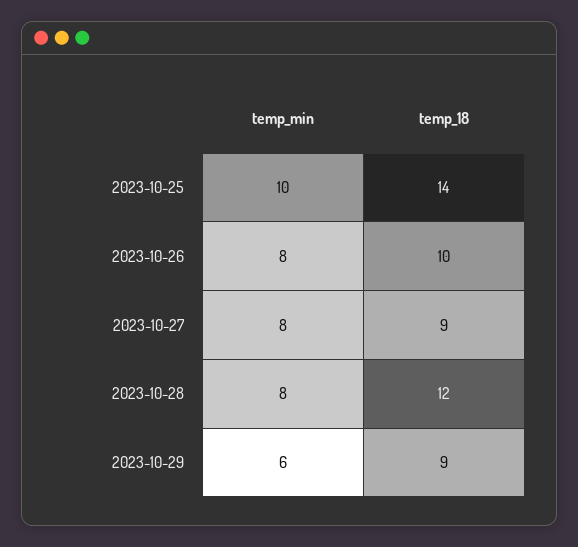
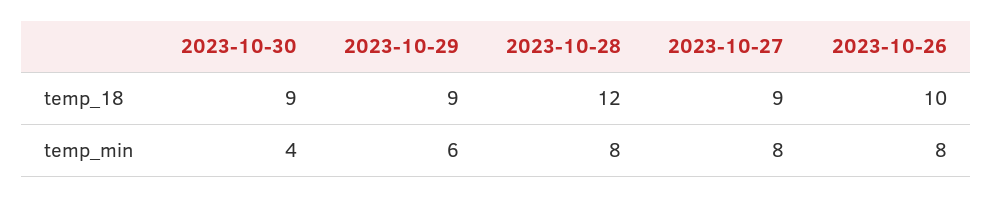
temp_min, 2023-10-25: 10 -> none
temp_18, 2023-10-25: 14 -> none
temp_18, 2023-10-30: none -> 9
temp_min, 2023-10-30: none -> 4

